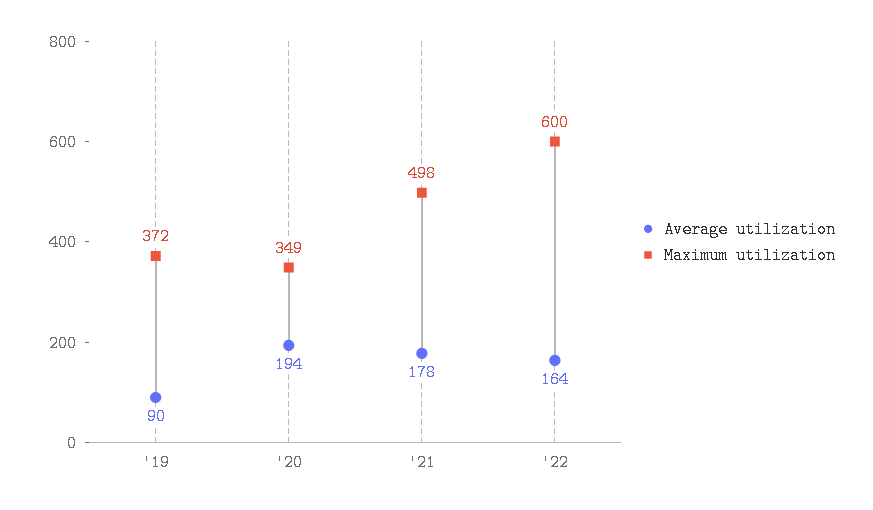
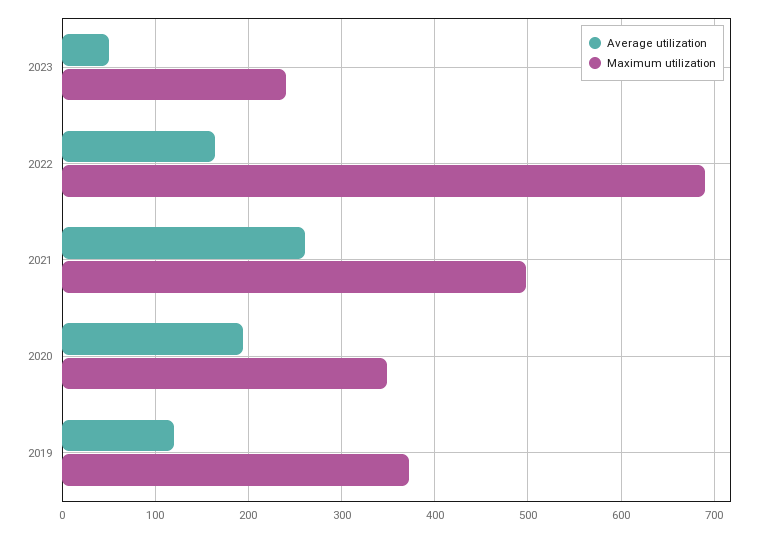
Average utilization, '19: 90 -> 120
Average utilization, '21: 178 -> 260
Maximum utilization, '22: 600 -> 690
Average utilization, 2023: none -> 50
Maximum utilization, 2023: none -> 240

